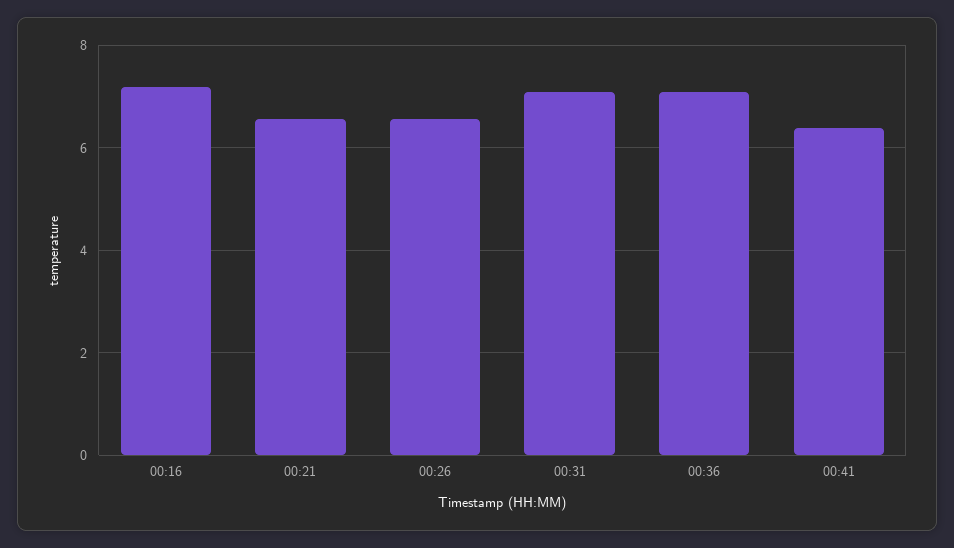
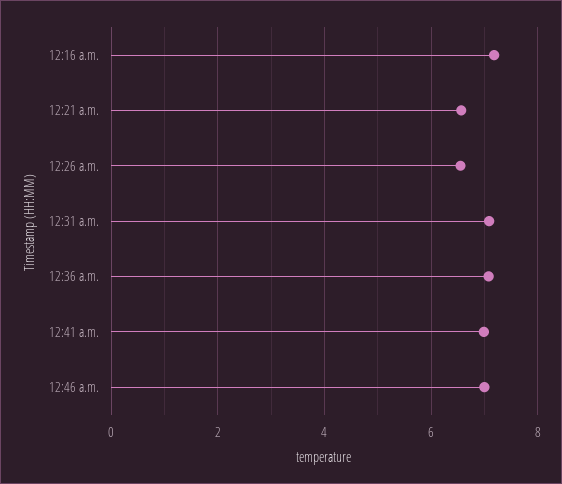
00:41: 6.4 -> 7
12:46 a.m.: none -> 7

